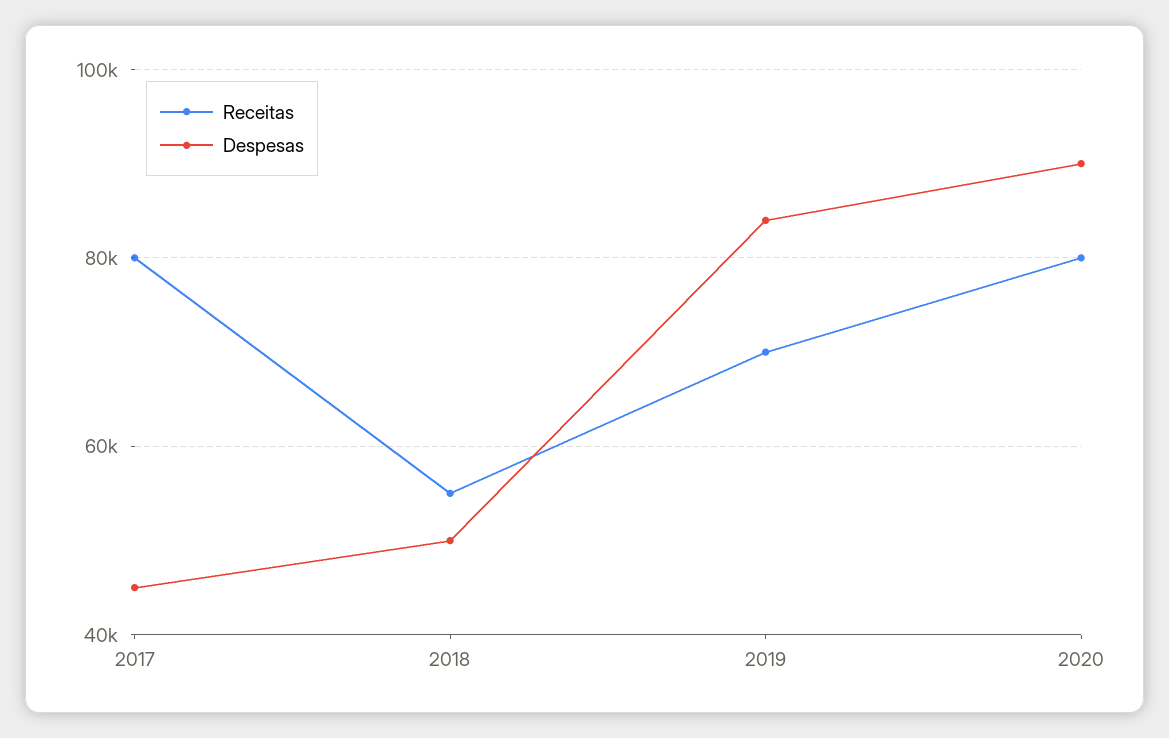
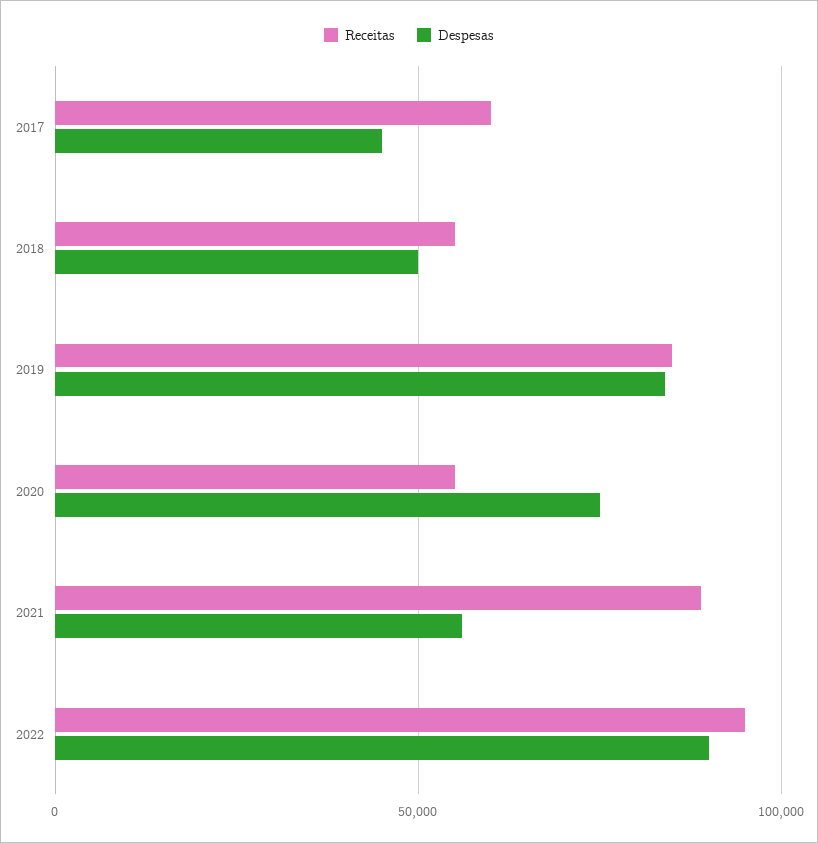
Receitas, 2017: 80000 -> 60000
Receitas, 2019: 70000 -> 85000
Receitas, 2020: 80000 -> 55000
Despesas, 2020: 90000 -> 75000
Receitas, 2021: none -> 90000
Despesas, 2021: none -> 55000
Receitas, 2022: none -> 95000
Despesas, 2022: none -> 90000

